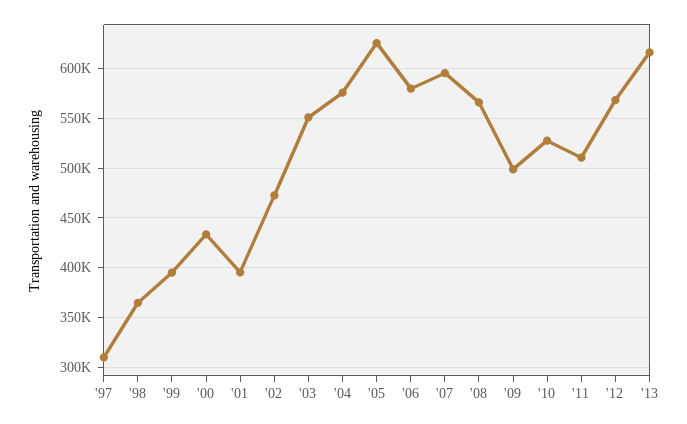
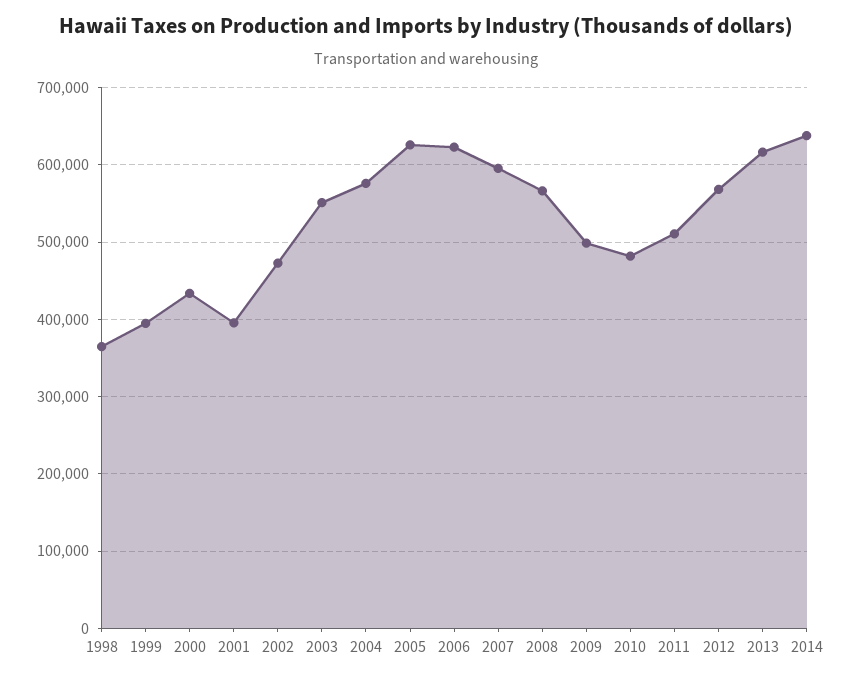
'97: 310000 -> none
'06: 580000 -> 620000
'10: 530000 -> 480000
2014: none -> 640000

